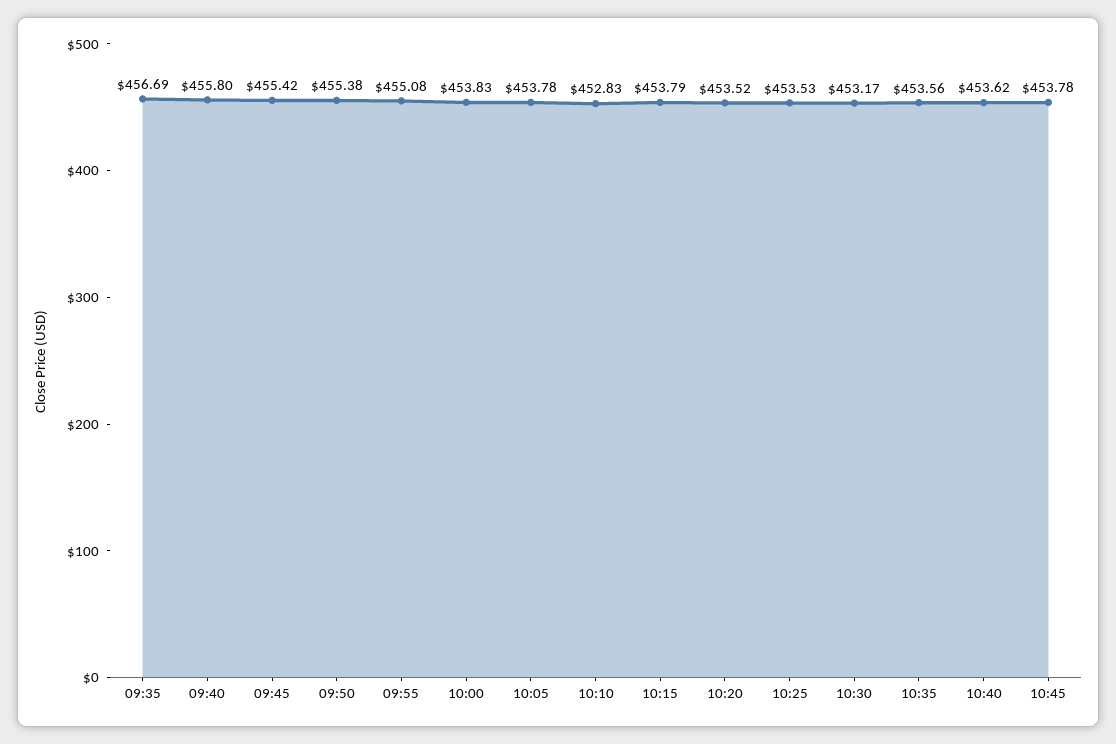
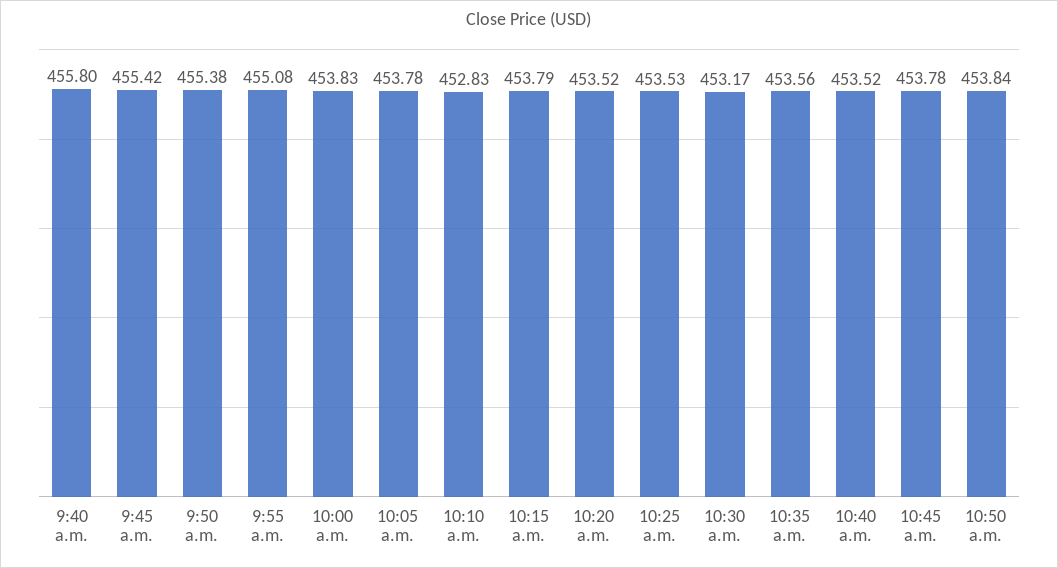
09:35: 456.69 -> none
10:40: 453.62 -> 453.52
10:50 a.m.: none -> 453.84

